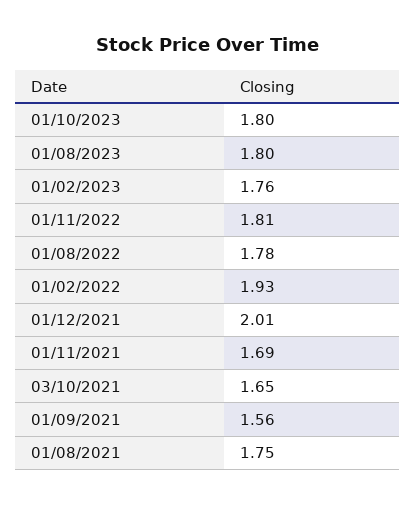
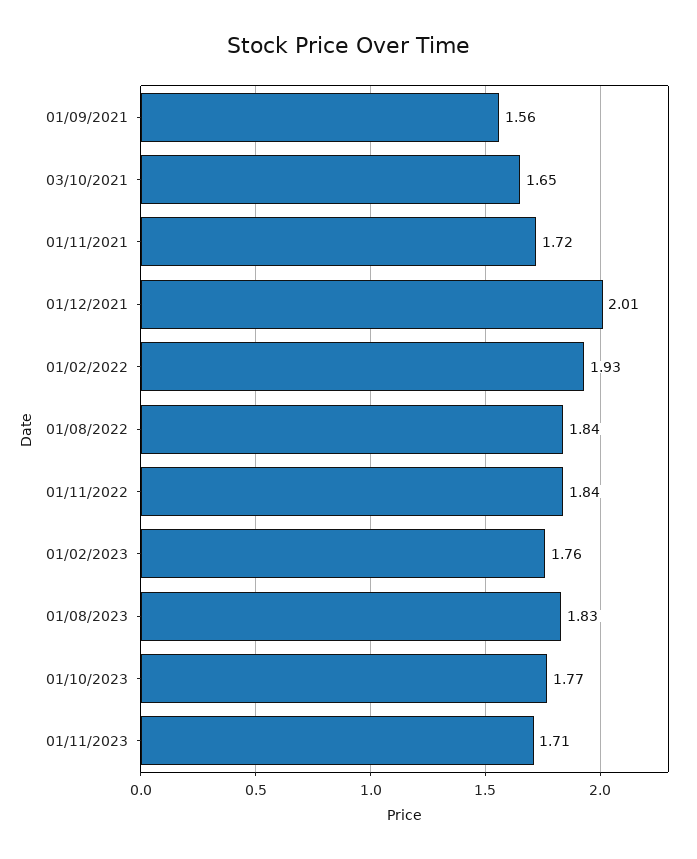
01/10/2023: 1.8 -> 1.77
01/08/2023: 1.8 -> 1.83
01/11/2022: 1.81 -> 1.84
01/08/2022: 1.78 -> 1.84
01/11/2021: 1.69 -> 1.72
01/08/2021: 1.75 -> none
01/11/2023: none -> 1.71

